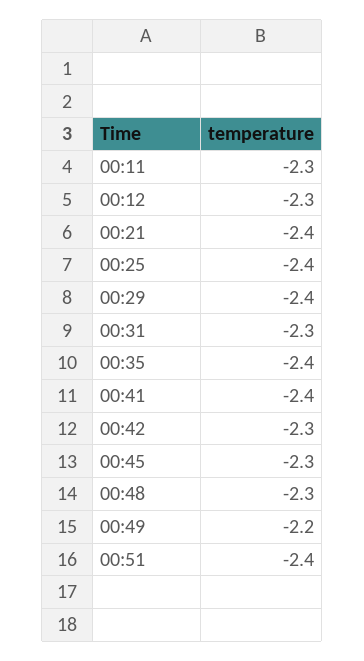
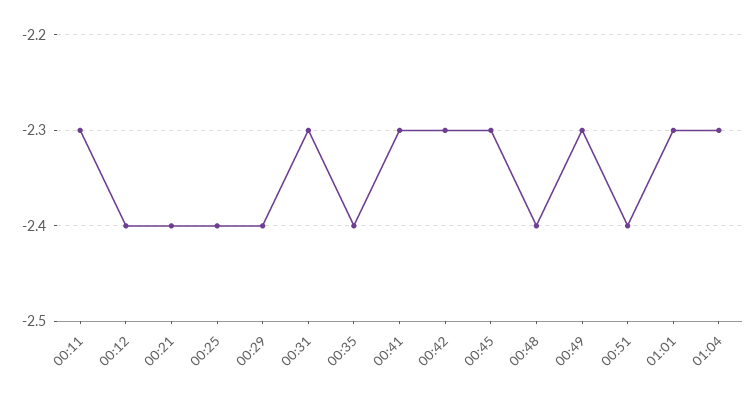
00:12: -2.3 -> -2.4
00:41: -2.4 -> -2.3
00:48: -2.3 -> -2.4
00:49: -2.2 -> -2.3
01:01: none -> -2.3
01:04: none -> -2.3

